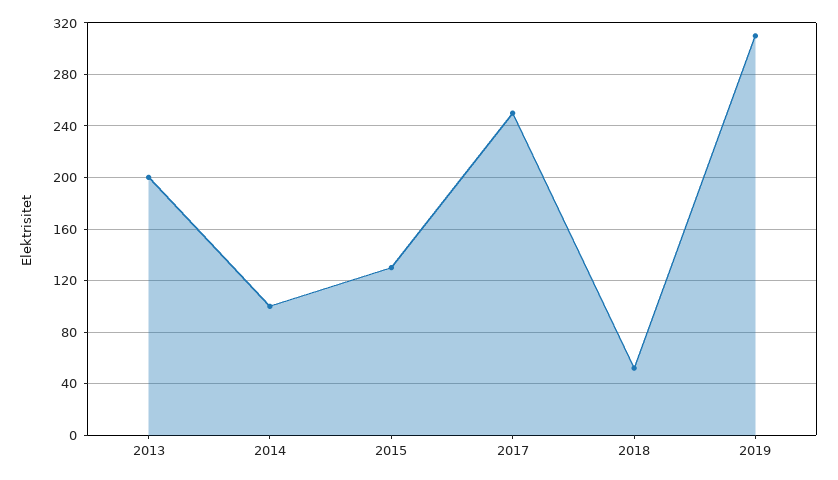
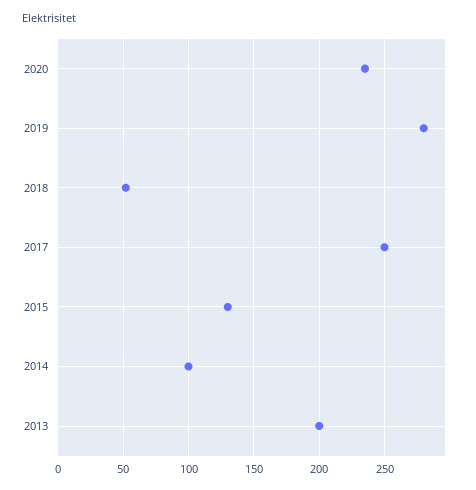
2019: 310 -> 280
2020: none -> 235

